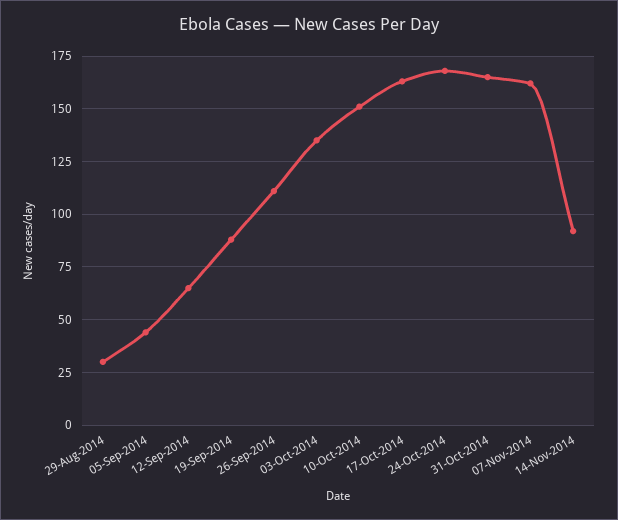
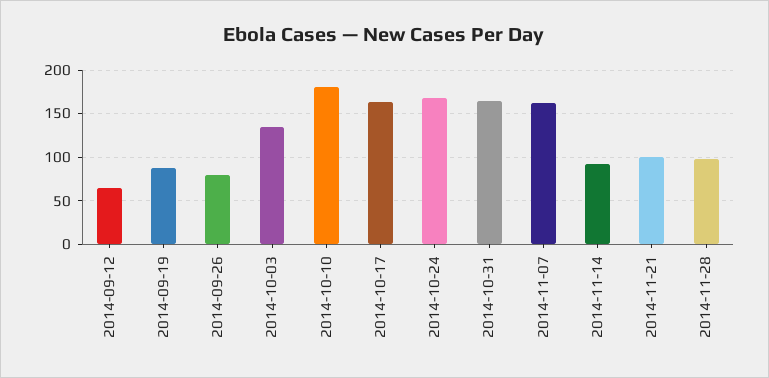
29-Aug-2014: 30 -> none
05-Sep-2014: 45 -> none
26-Sep-2014: 110 -> 80
10-Oct-2014: 150 -> 180
2014-11-21: none -> 100
2014-11-28: none -> 100

